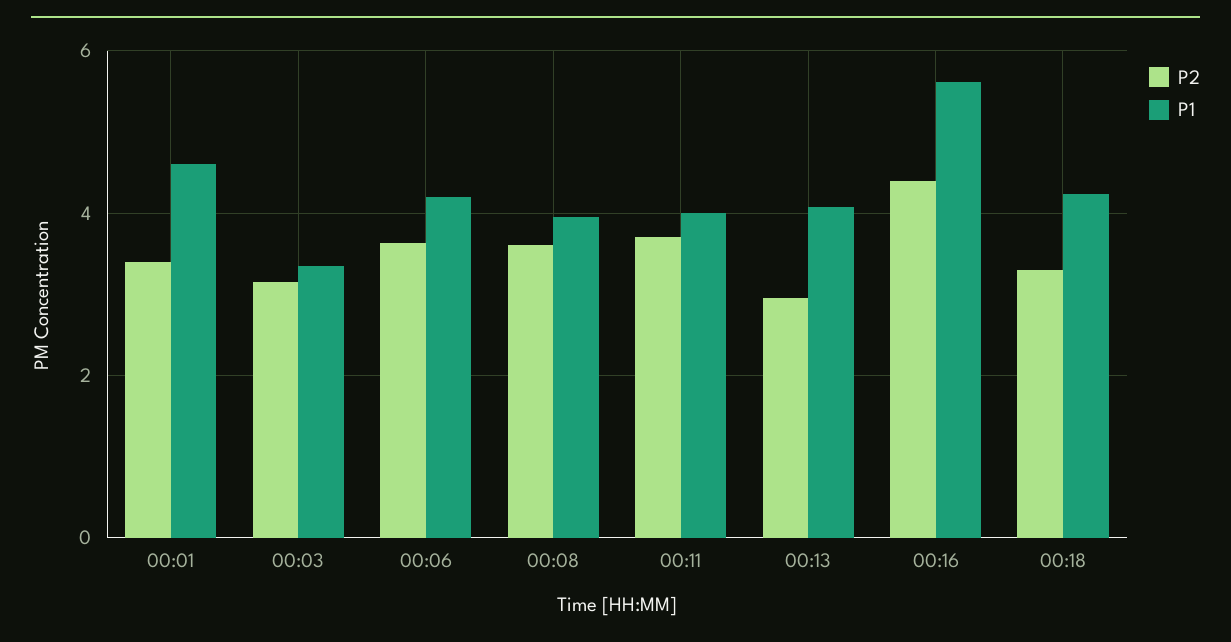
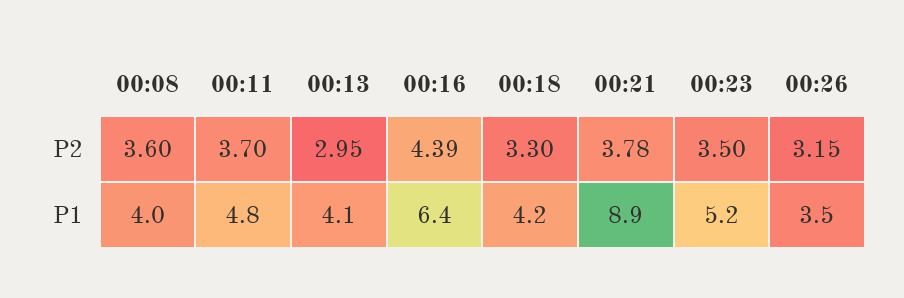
P2, 00:01: 3.4 -> none
P1, 00:01: 4.6 -> none
P2, 00:03: 3.2 -> none
P1, 00:03: 3.4 -> none
P2, 00:06: 3.6 -> none
P1, 00:06: 4.2 -> none
P1, 00:11: 4 -> 4.8
P1, 00:16: 5.6 -> 6.4
P2, 00:21: none -> 3.78
P2, 00:23: none -> 3.5
P2, 00:26: none -> 3.15
P1, 00:21: none -> 8.9
P1, 00:23: none -> 5.2
P1, 00:26: none -> 3.5

